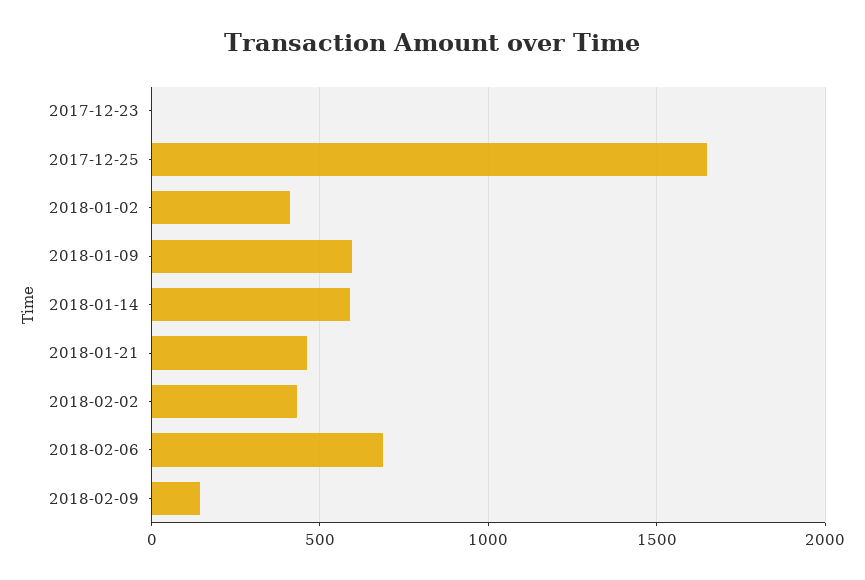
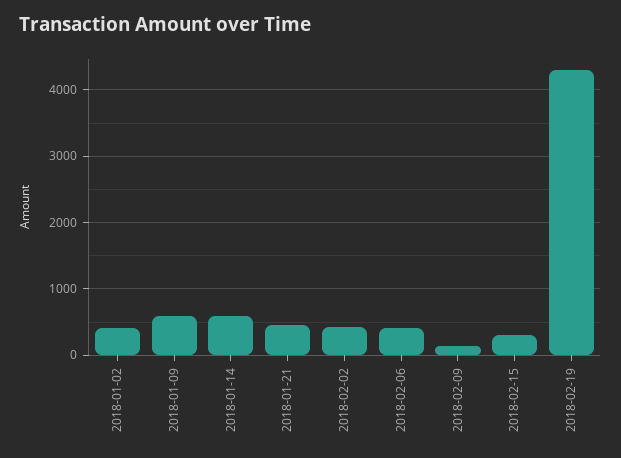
2017-12-23: 0 -> none
2017-12-25: 1650 -> none
2018-02-06: 700 -> 400
2018-02-15: none -> 300
2018-02-19: none -> 4300

